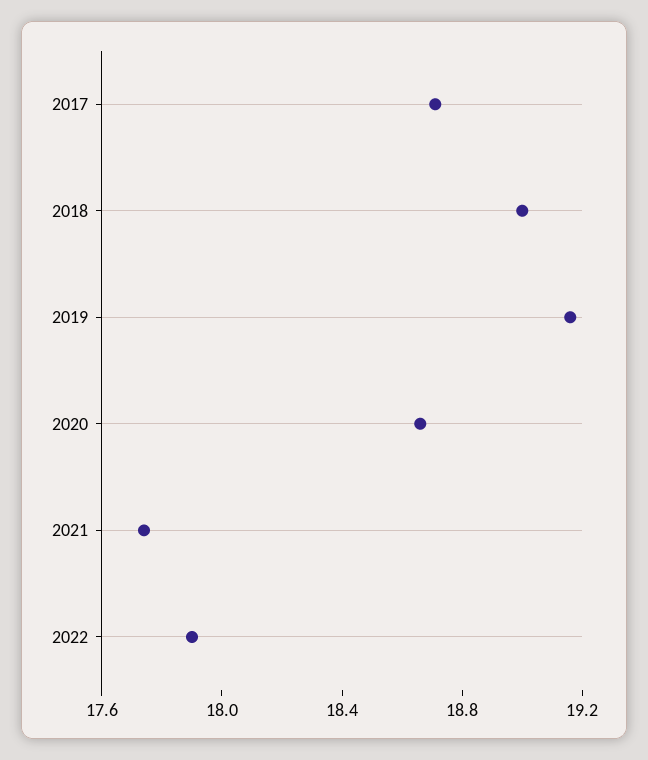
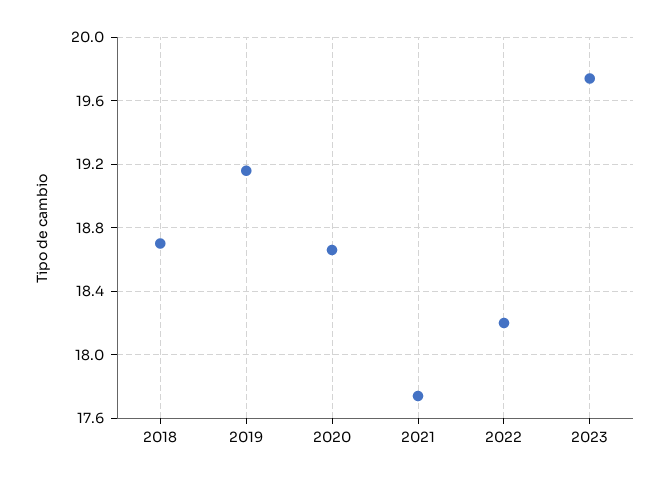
2017: 18.7 -> none
2018: 19 -> 18.7
2022: 17.9 -> 18.2
2023: none -> 19.75

